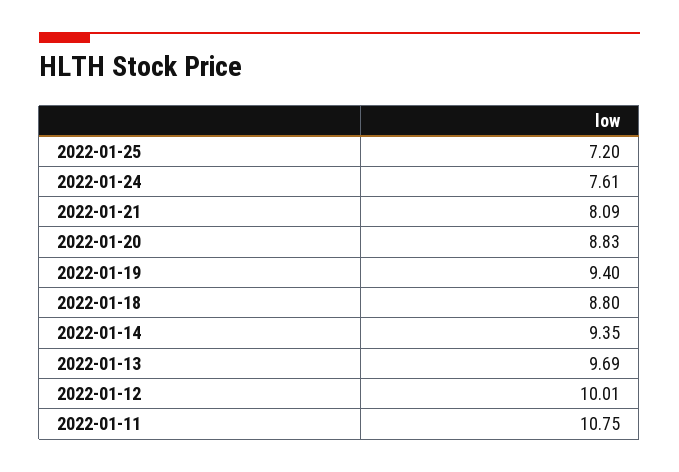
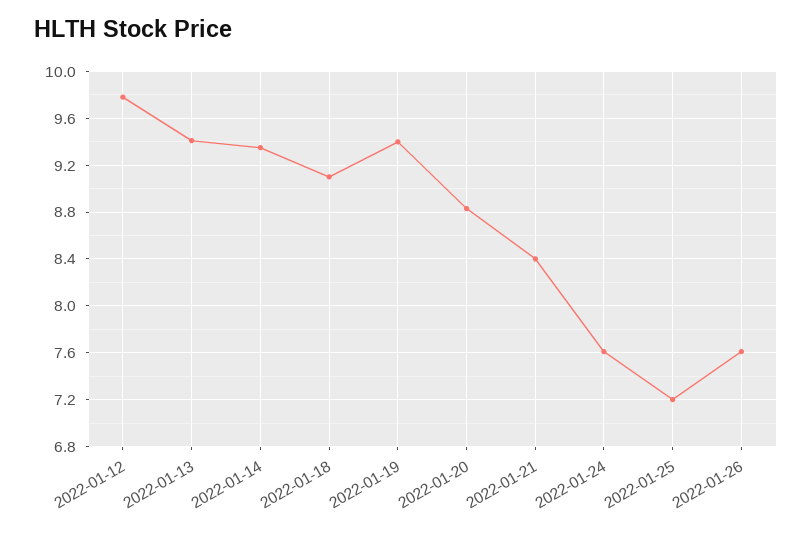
2022-01-21: 8.09 -> 8.4
2022-01-18: 8.8 -> 9.1
2022-01-13: 9.69 -> 9.4
2022-01-12: 10.01 -> 9.8
2022-01-11: 10.75 -> none
2022-01-26: none -> 7.6

